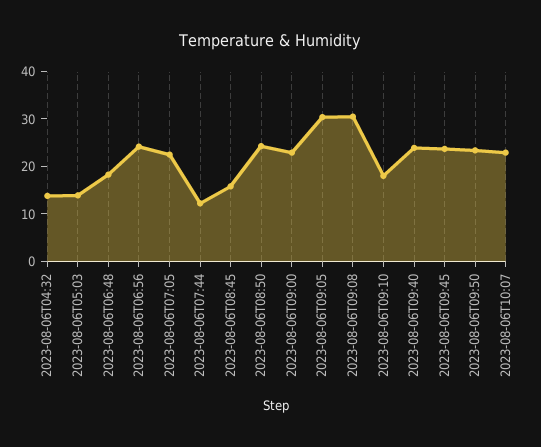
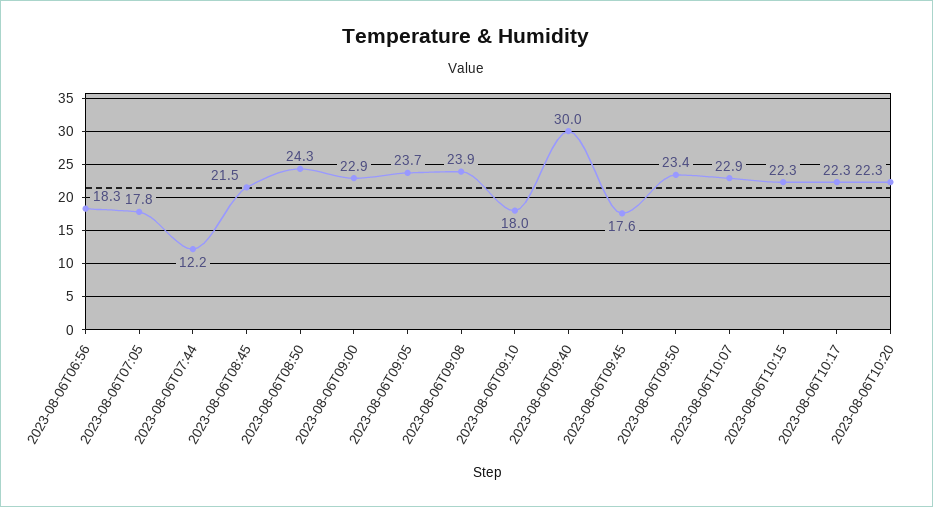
2023-08-06T04:32: 14 -> none
2023-08-06T05:03: 14 -> none
2023-08-06T06:48: 18 -> none
2023-08-06T06:56: 24 -> 18.3
2023-08-06T07:05: 22 -> 17.8
2023-08-06T08:45: 16 -> 21.5
2023-08-06T09:05: 30 -> 23.7
2023-08-06T09:08: 30 -> 23.9
2023-08-06T09:40: 24 -> 30
2023-08-06T09:45: 24 -> 17.6
2023-08-06T10:15: none -> 22.3
2023-08-06T10:17: none -> 22.3
2023-08-06T10:20: none -> 22.3

